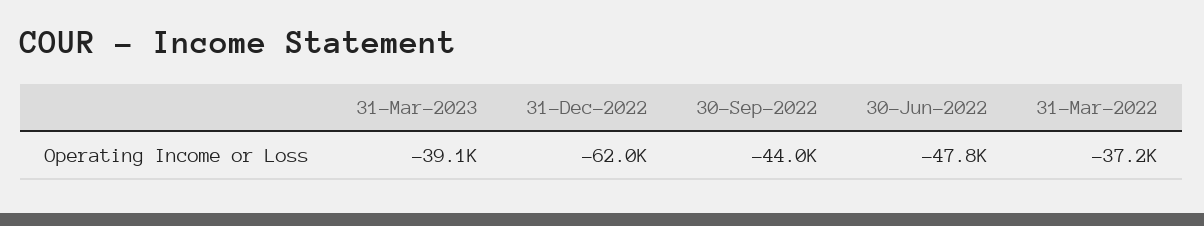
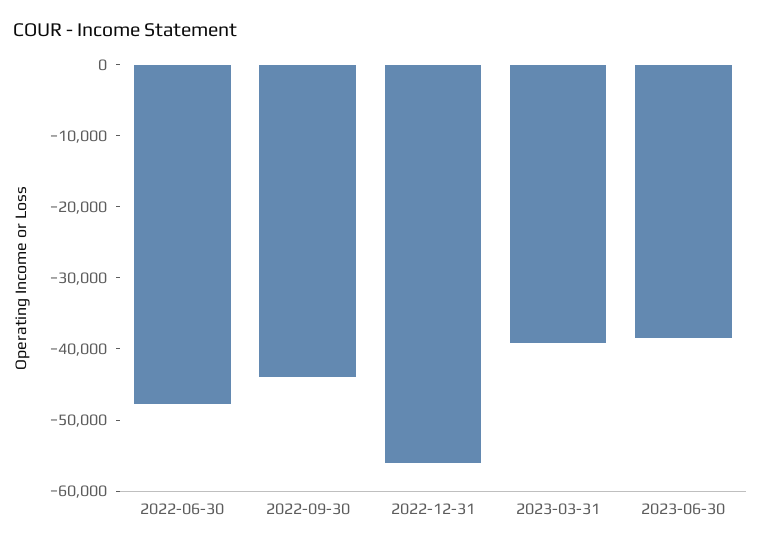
31-Dec-2022: -62000 -> -56000
31-Mar-2022: -37200 -> none
2023-06-30: none -> -38000

